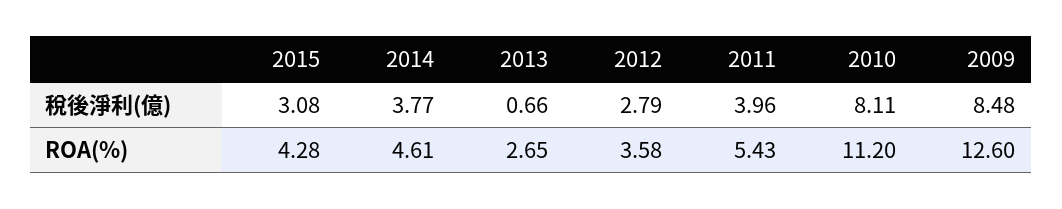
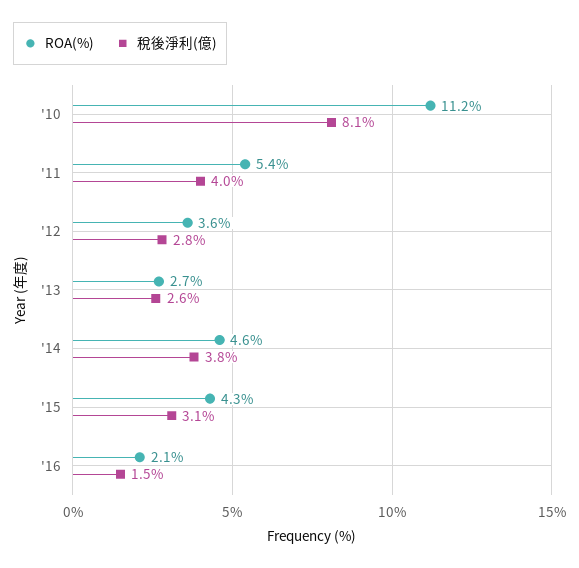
稅後淨利(億), 2013: 0.66 -> 2.6
稅後淨利(億), 2009: 8.48 -> none
ROA(%), 2009: 12.6 -> none
ROA(%), '16: none -> 2.1
稅後淨利(億), '16: none -> 1.5

